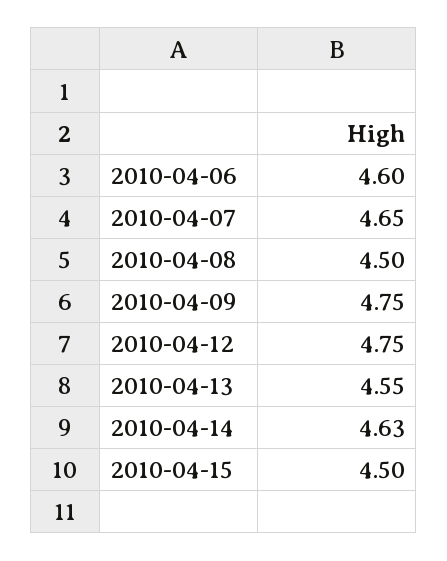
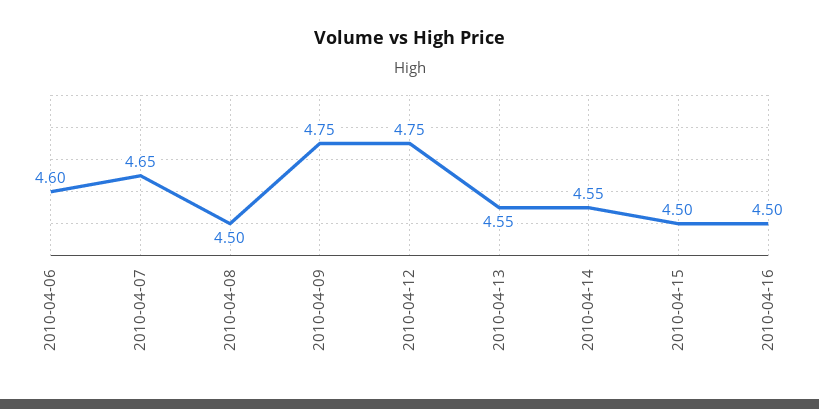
2010-04-14: 4.63 -> 4.55
2010-04-16: none -> 4.5

